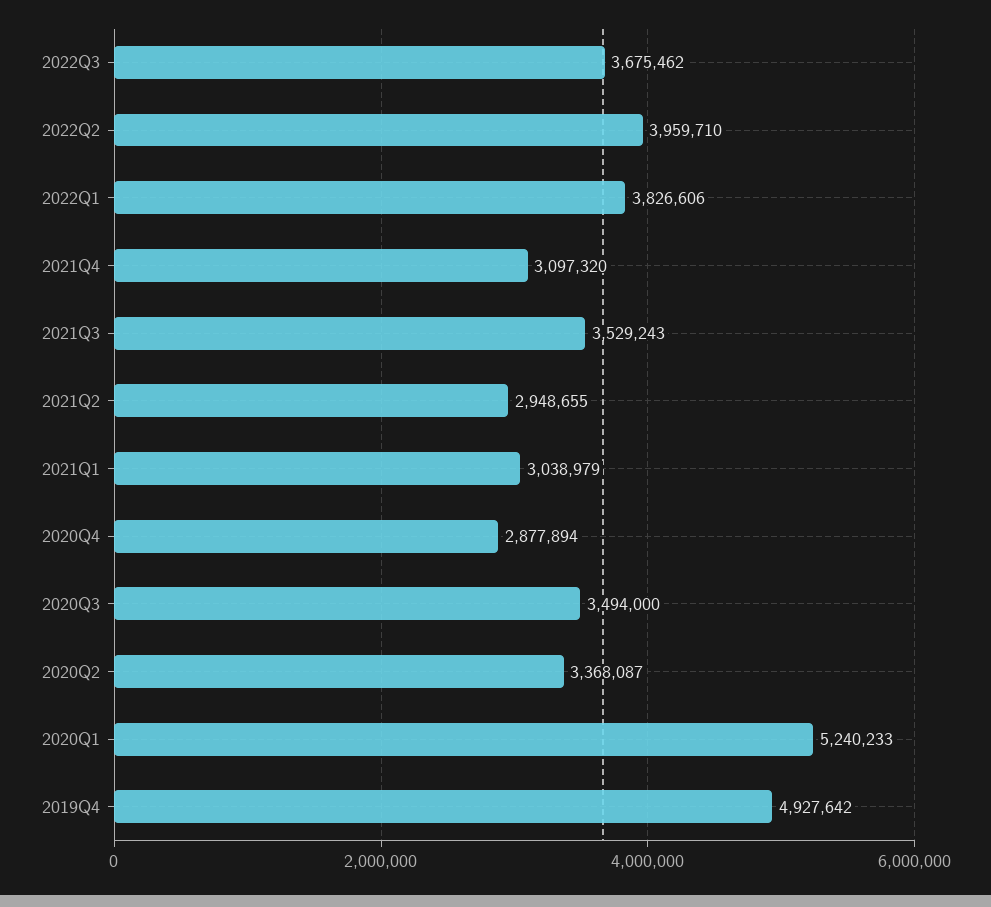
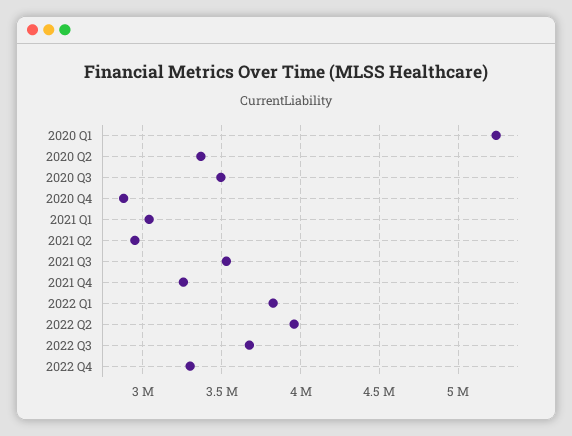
2021Q4: 3097320 -> 3250000
2019Q4: 4927642 -> none
2022 Q4: none -> 3300000

